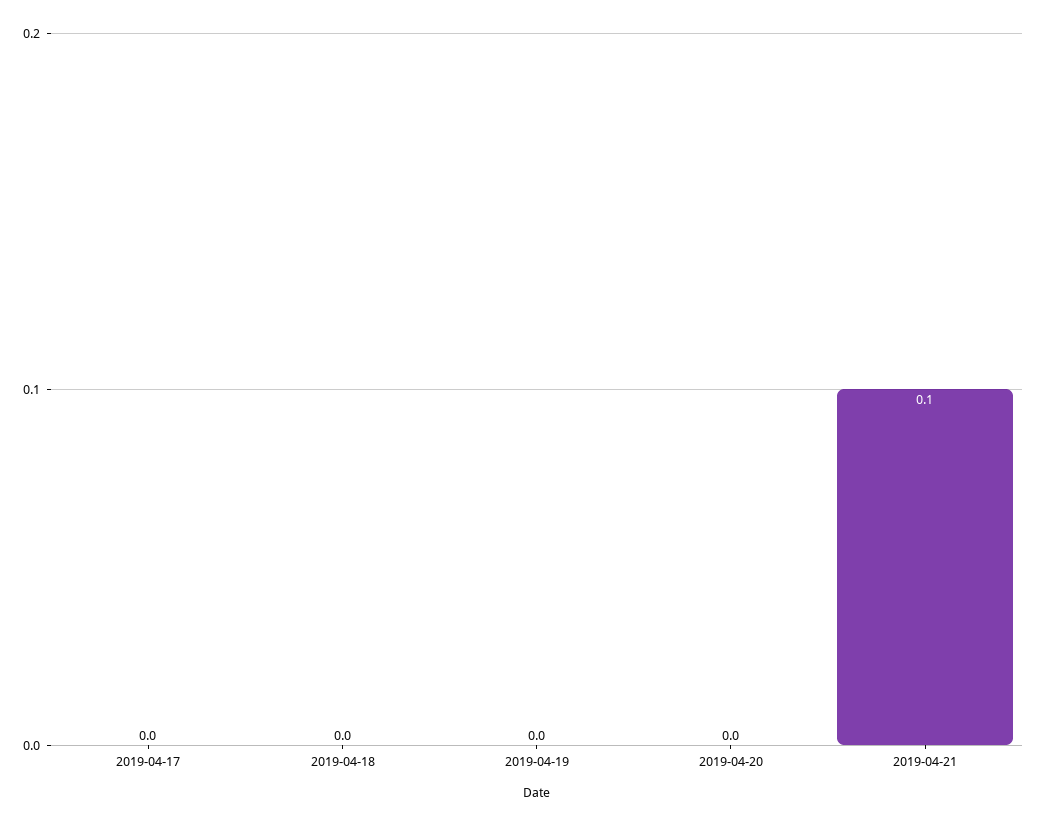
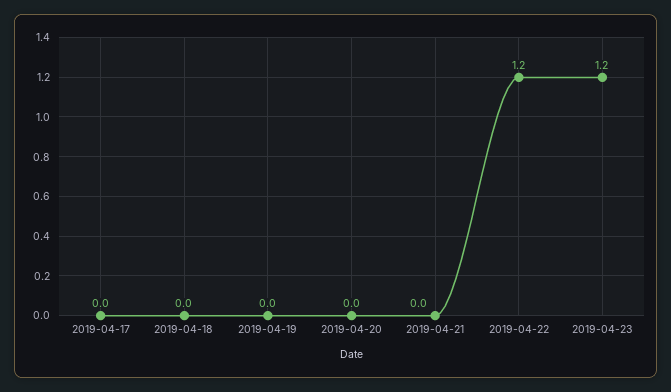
2019-04-21: 0.1 -> 0
2019-04-22: none -> 1.2
2019-04-23: none -> 1.2

